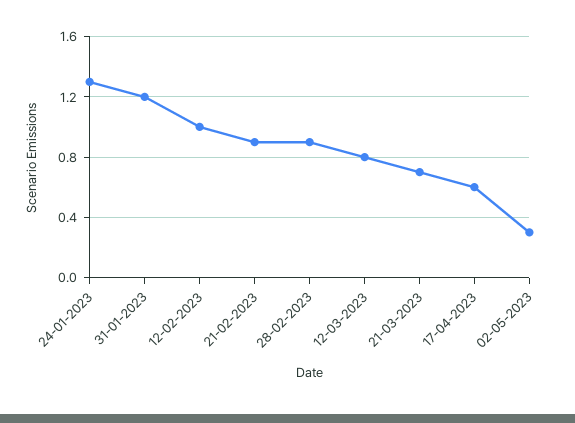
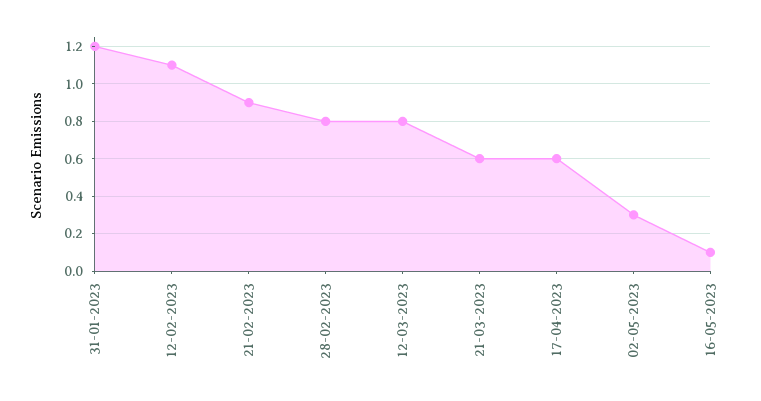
24-01-2023: 1.3 -> none
12-02-2023: 1 -> 1.1
28-02-2023: 0.9 -> 0.8
21-03-2023: 0.7 -> 0.6
16-05-2023: none -> 0.1

